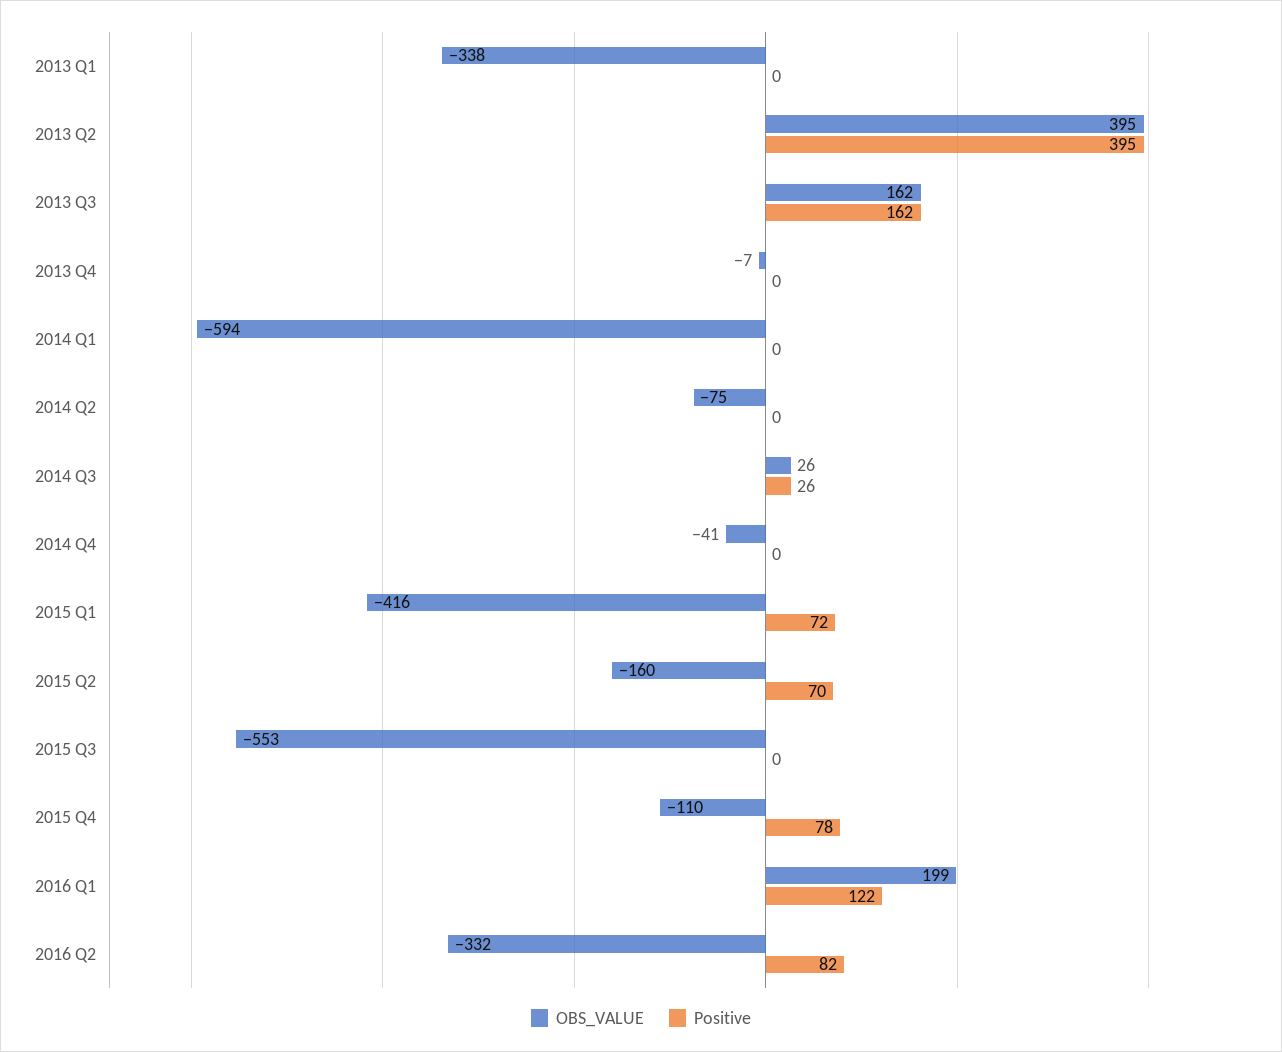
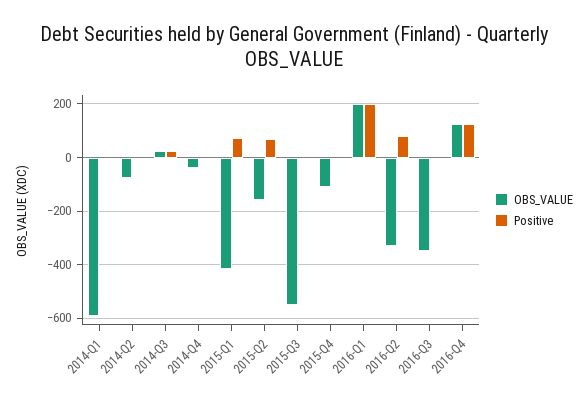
OBS_VALUE, 2013 Q1: -338 -> none
Positive, 2013 Q1: 0 -> none
OBS_VALUE, 2013 Q2: 395 -> none
Positive, 2013 Q2: 395 -> none
OBS_VALUE, 2013 Q3: 162 -> none
Positive, 2013 Q3: 162 -> none
OBS_VALUE, 2013 Q4: -7 -> none
Positive, 2013 Q4: 0 -> none
Positive, 2015 Q4: 78 -> 0
Positive, 2016 Q1: 122 -> 200
OBS_VALUE, 2016-Q3: none -> -350
Positive, 2016-Q3: none -> 0
OBS_VALUE, 2016-Q4: none -> 125
Positive, 2016-Q4: none -> 125

